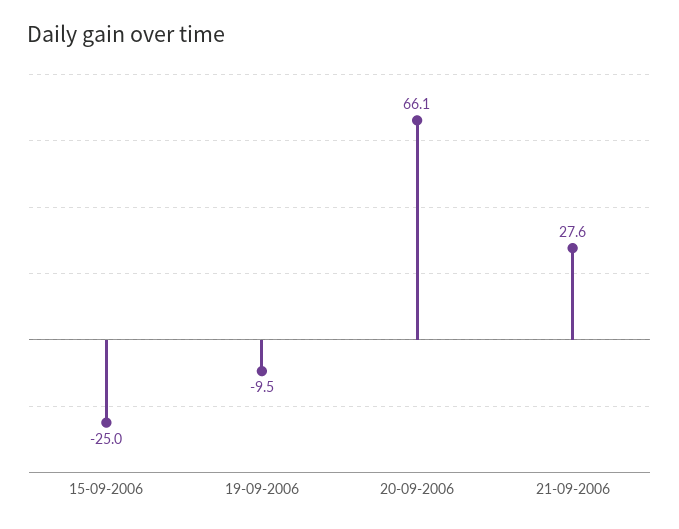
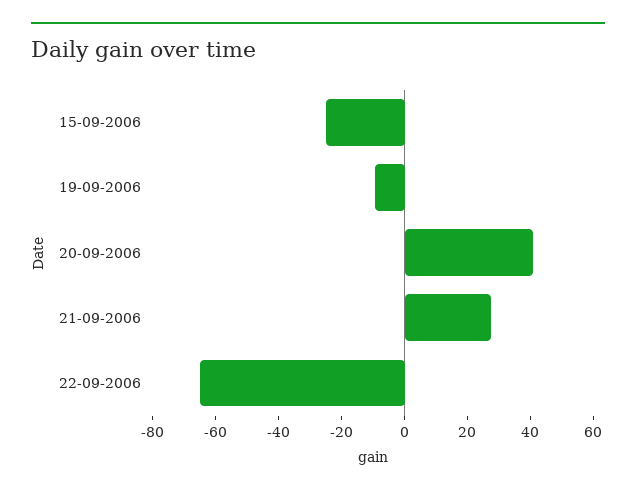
20-09-2006: 66.1 -> 40
22-09-2006: none -> -65

